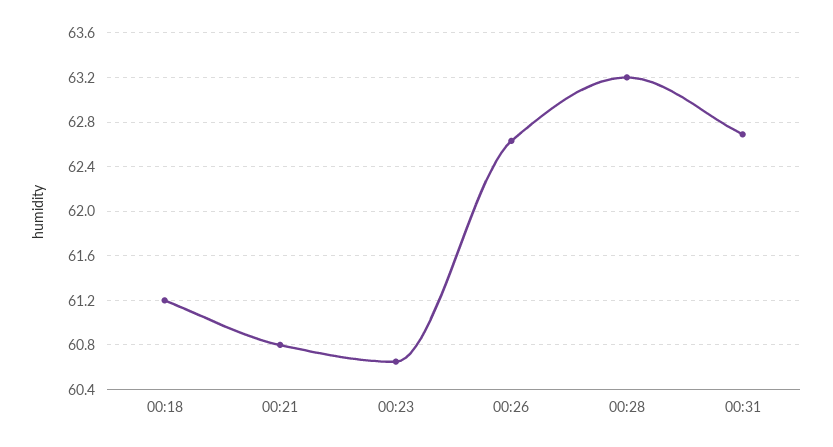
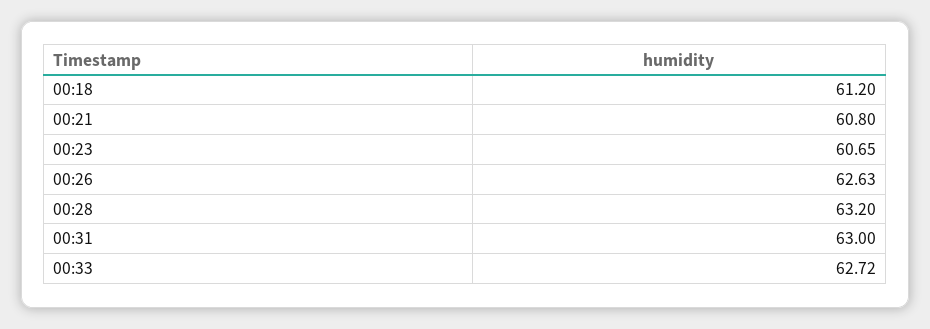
00:31: 62.7 -> 63
00:33: none -> 62.72

